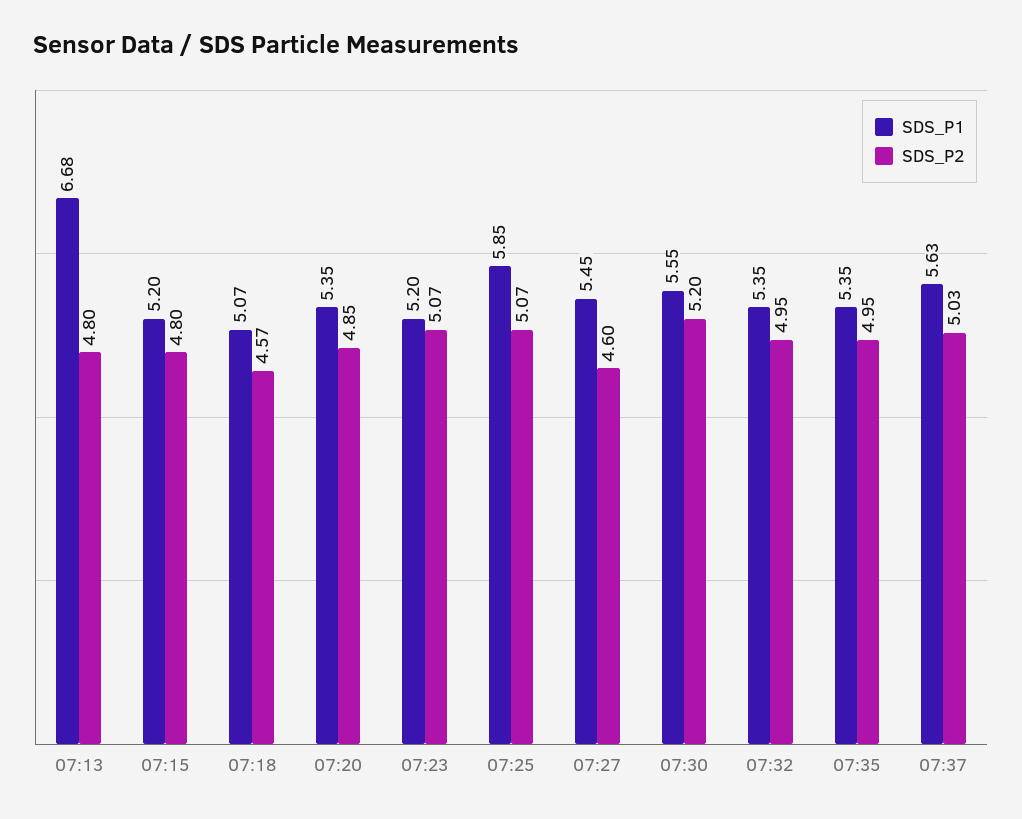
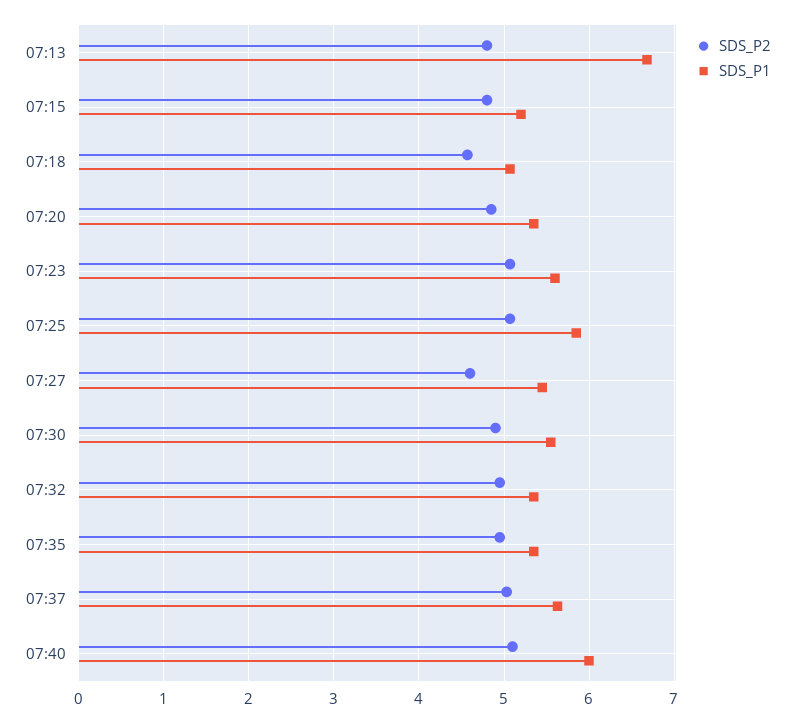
SDS_P1, 07:23: 5.2 -> 5.6
SDS_P2, 07:30: 5.2 -> 4.9
SDS_P2, 07:40: none -> 5.1
SDS_P1, 07:40: none -> 6

